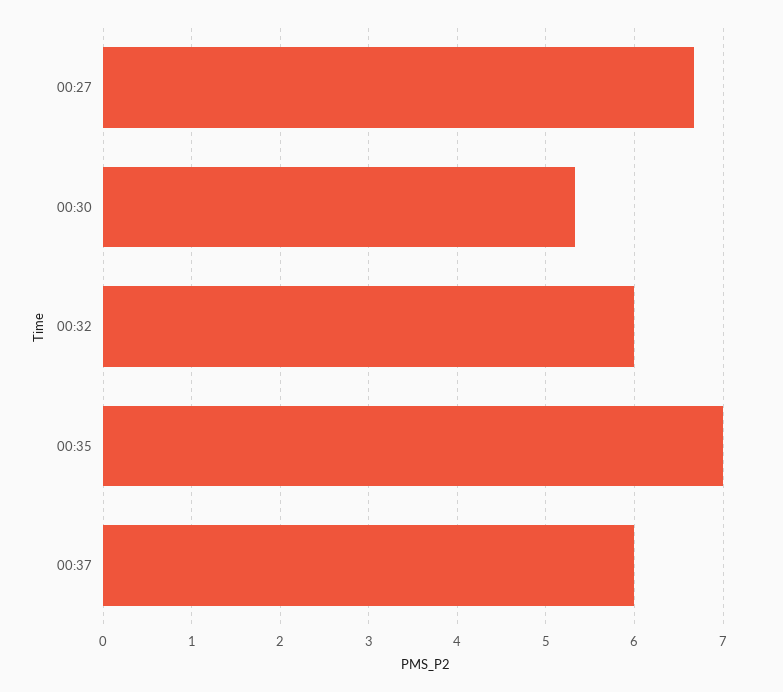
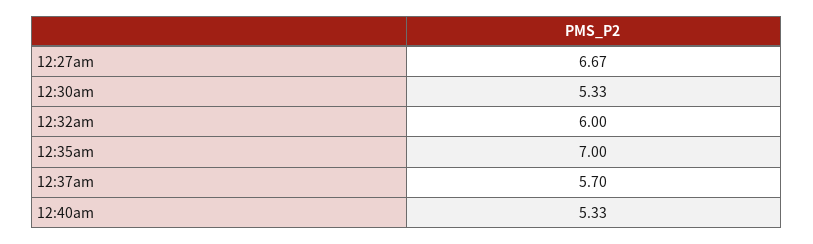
00:37: 6 -> 5.7
12:40am: none -> 5.33

